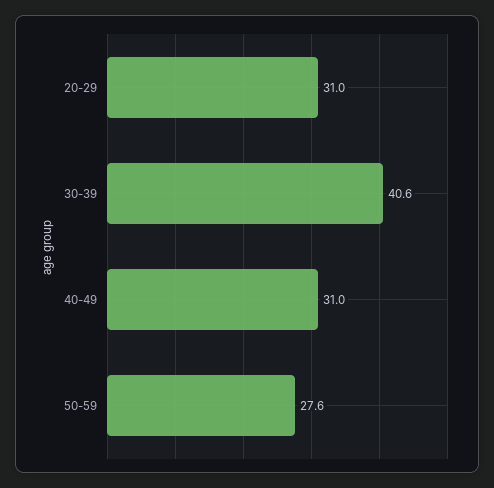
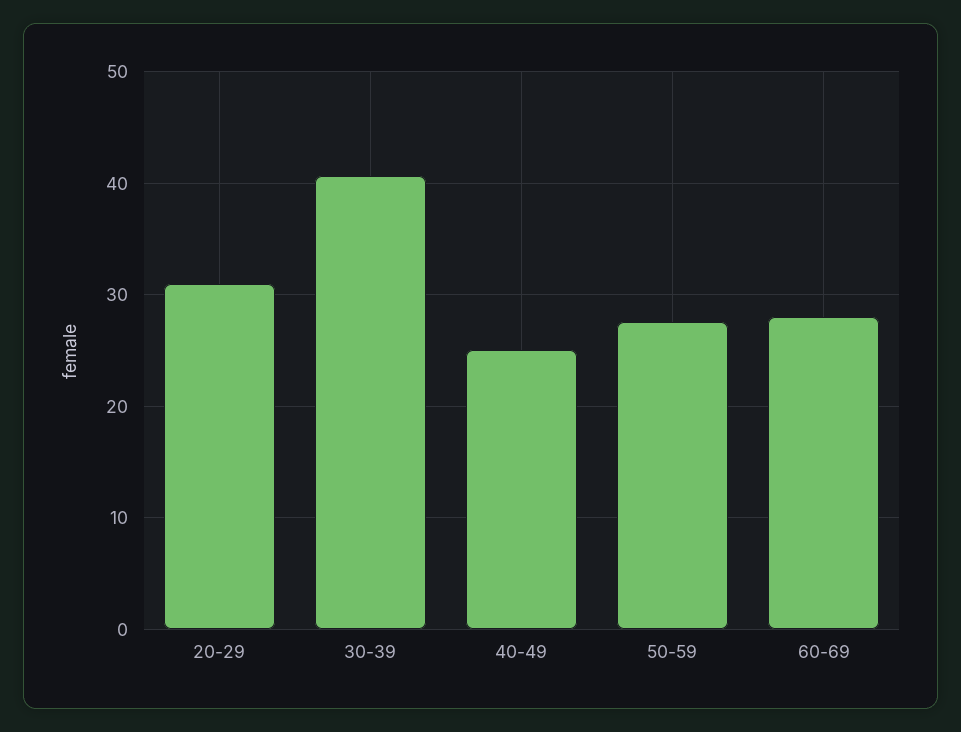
40-49: 31 -> 25
60-69: none -> 28

